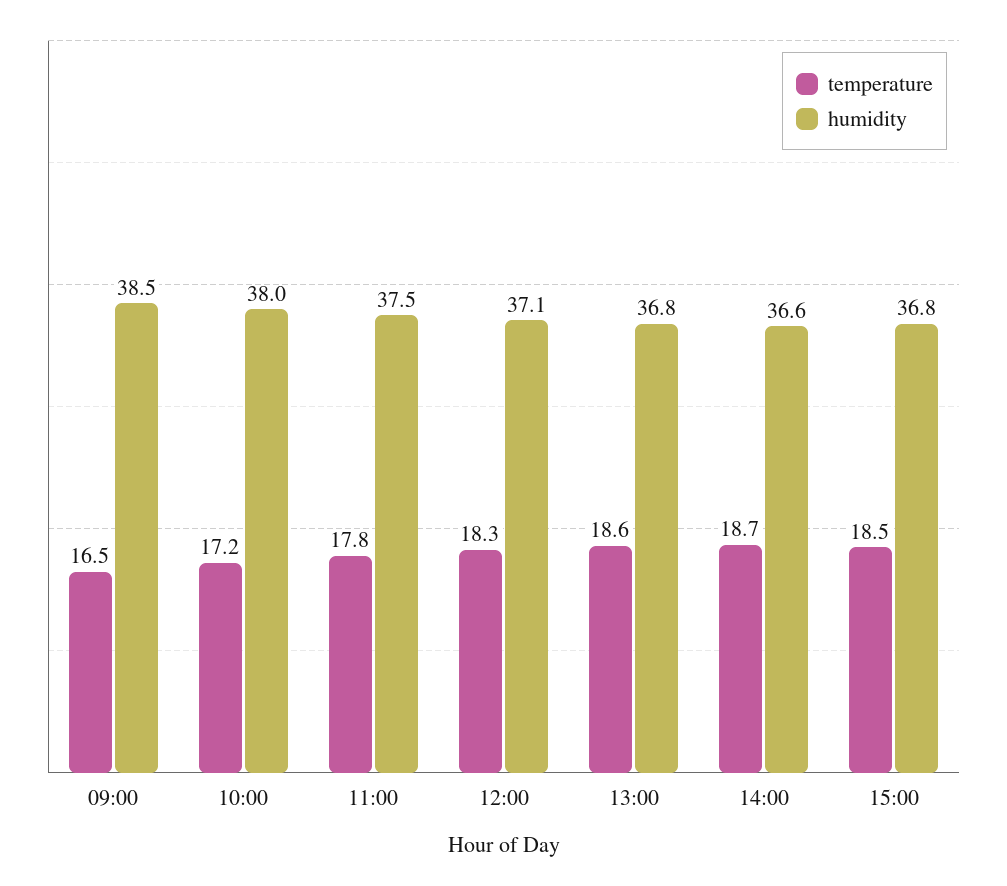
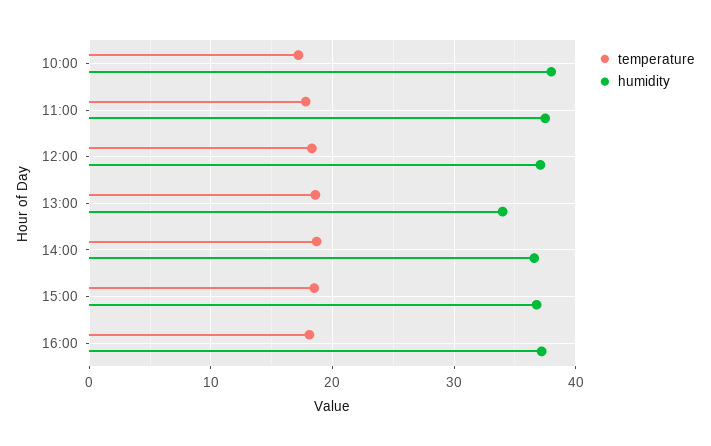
temperature, 09:00: 16.5 -> none
humidity, 09:00: 38.5 -> none
humidity, 13:00: 36.8 -> 34
temperature, 16:00: none -> 18
humidity, 16:00: none -> 37

